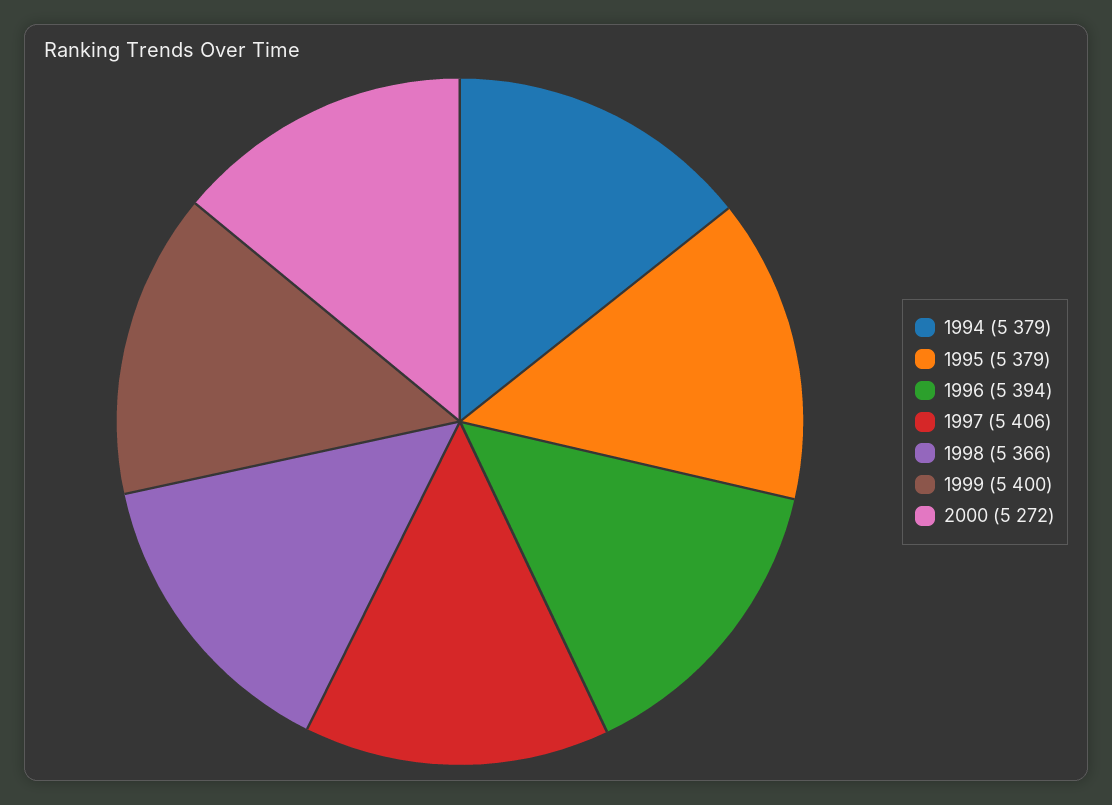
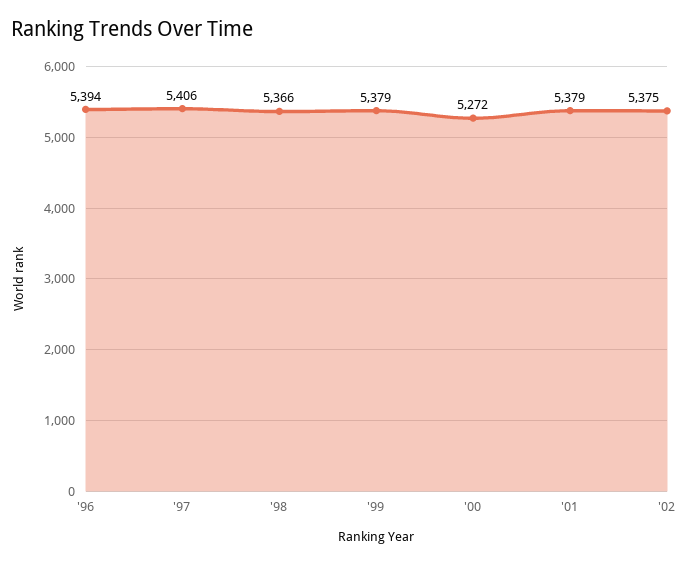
1994: 5379 -> none
1995: 5379 -> none
1999: 5400 -> 5379
'01: none -> 5379
'02: none -> 5375

